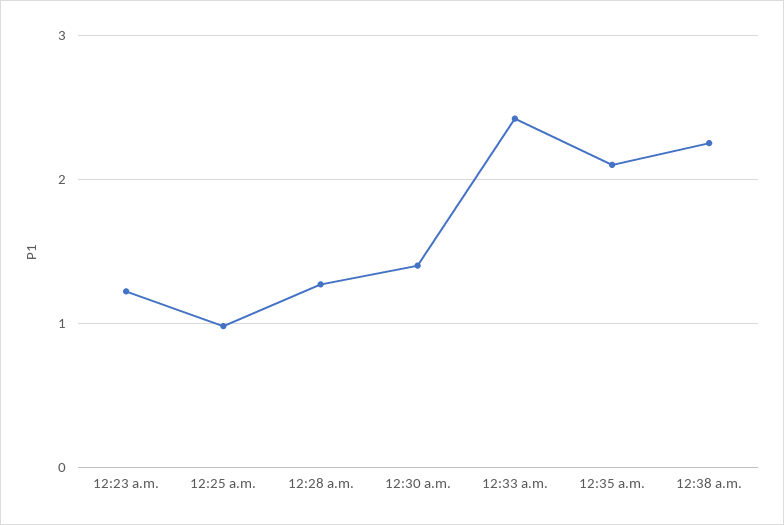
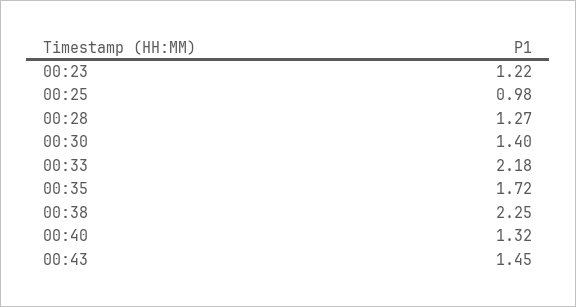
12:33 a.m.: 2.4 -> 2.18
12:35 a.m.: 2.1 -> 1.72
00:40: none -> 1.32
00:43: none -> 1.45

